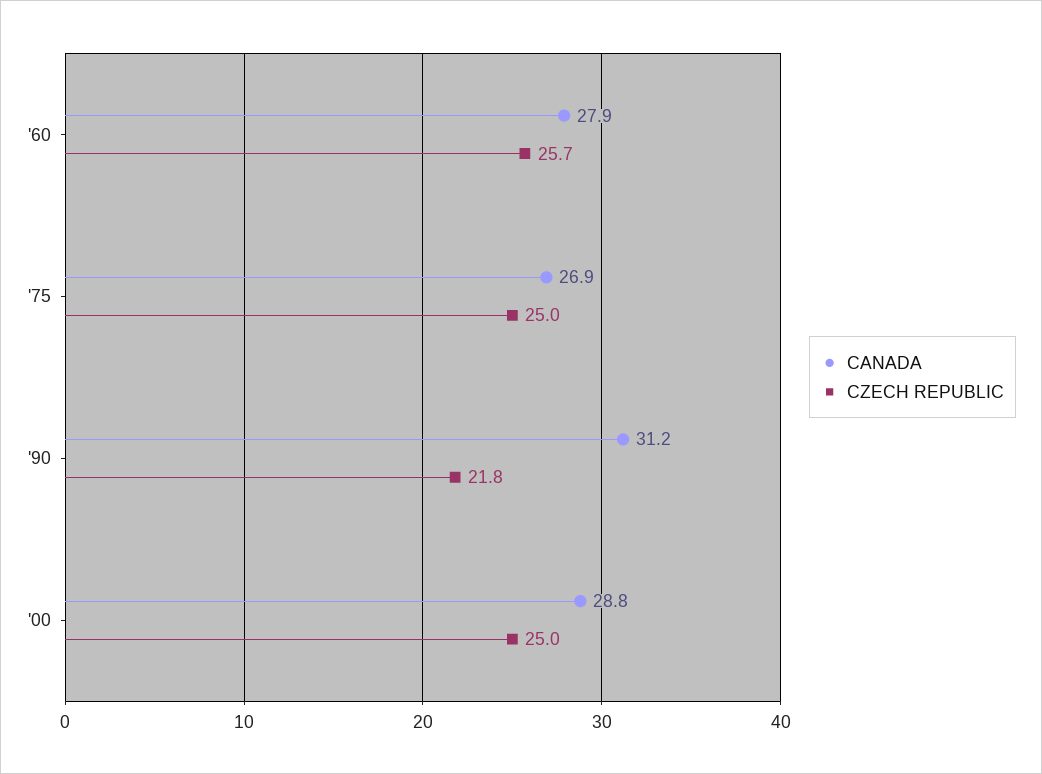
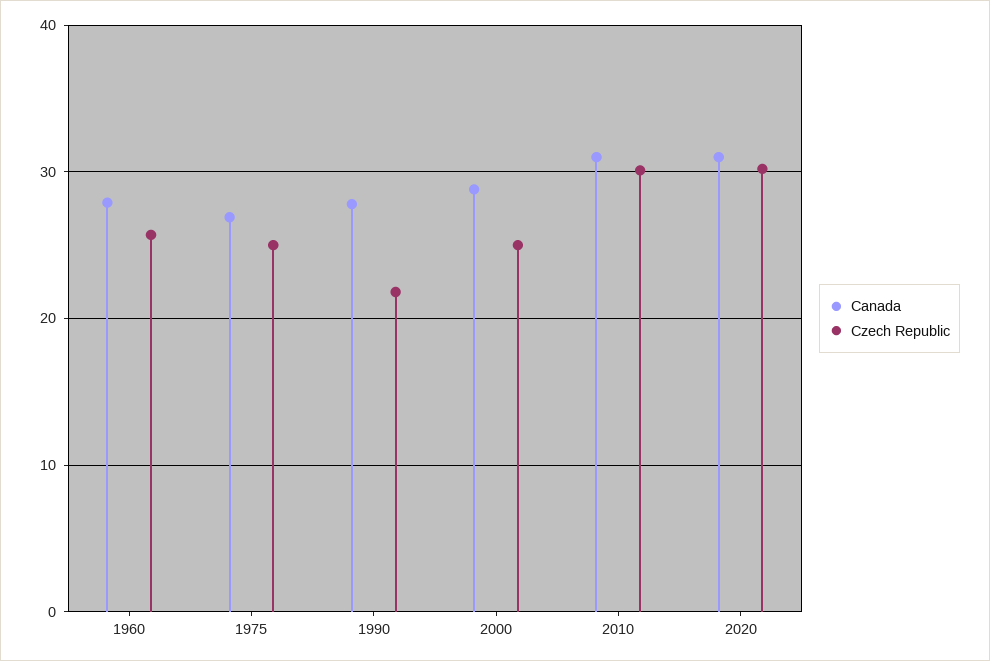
CANADA, '90: 31.2 -> 28
CANADA, 2010: none -> 31
CZECH REPUBLIC, 2010: none -> 30
CANADA, 2020: none -> 31
CZECH REPUBLIC, 2020: none -> 30

